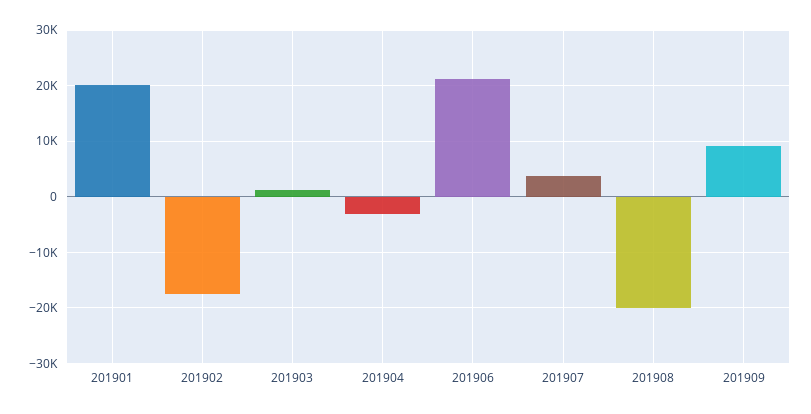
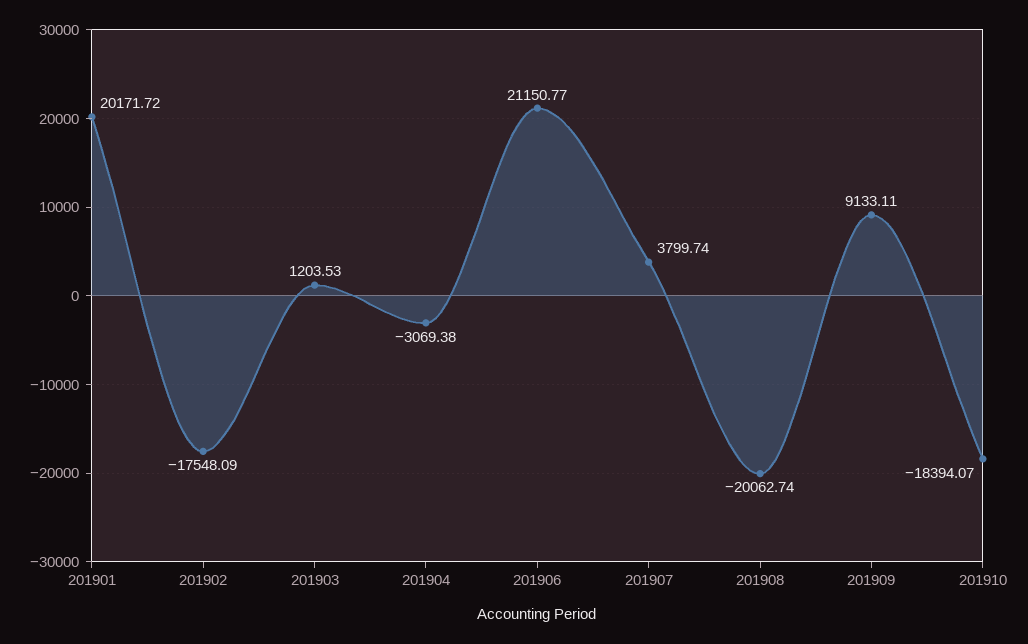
201910: none -> -18394.07

